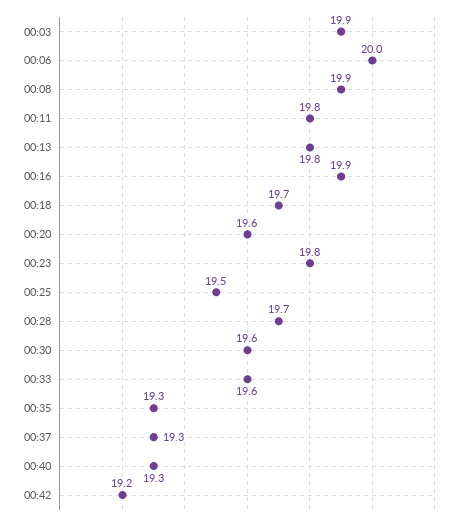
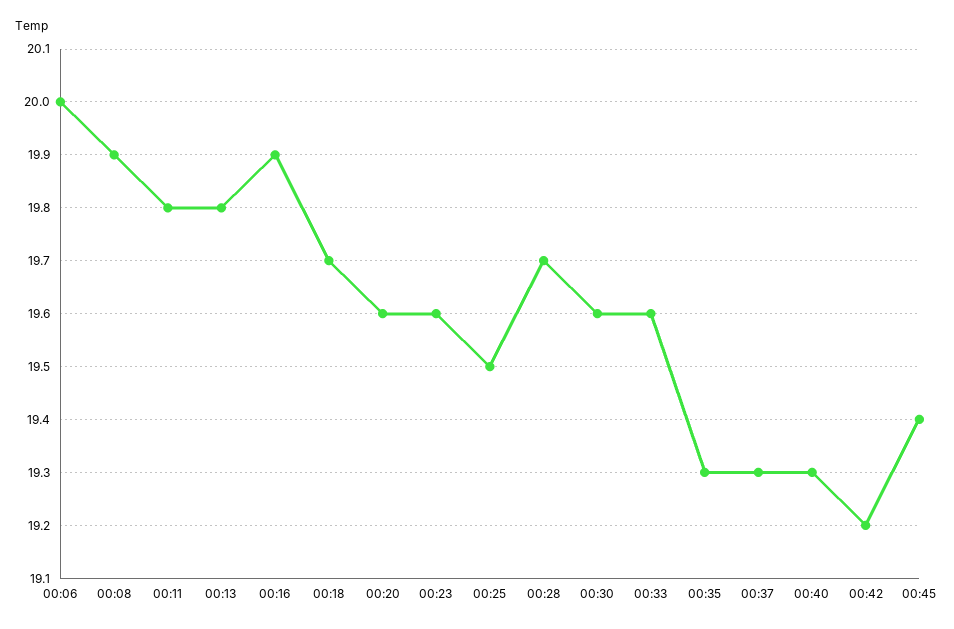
00:03: 19.9 -> none
00:23: 19.8 -> 19.6
00:45: none -> 19.4

